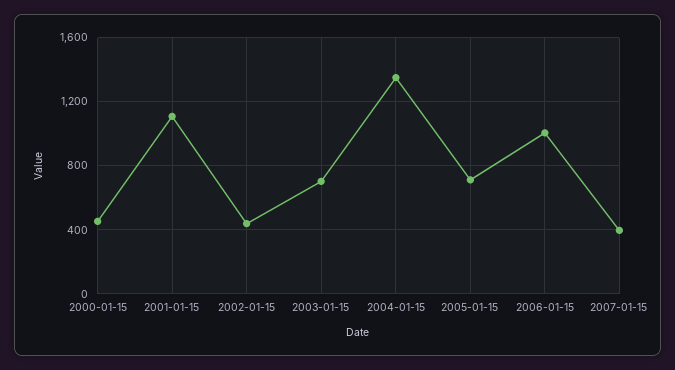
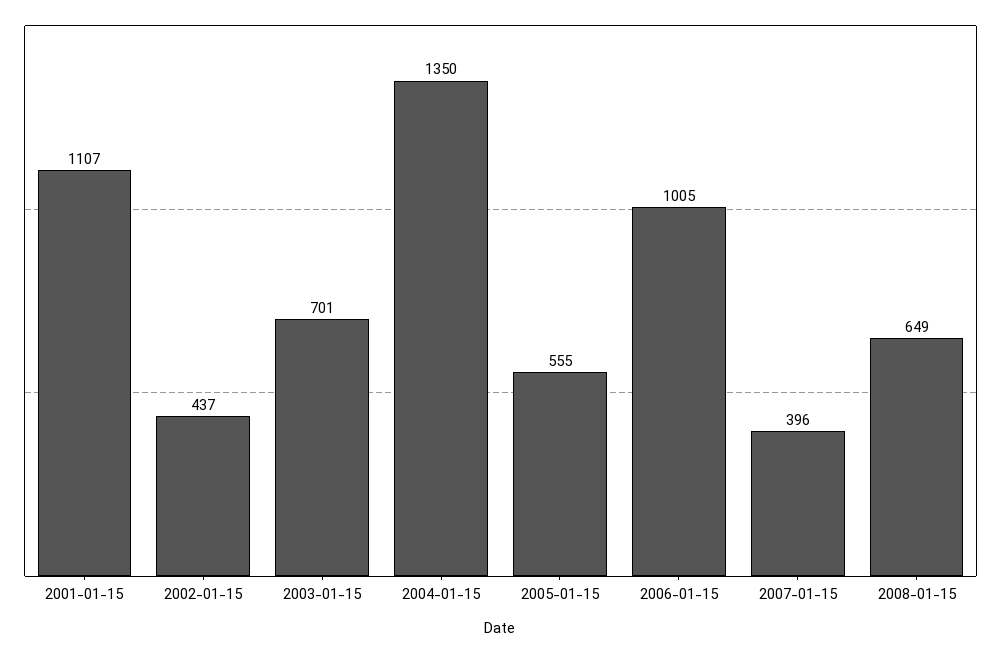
2000-01-15: 450 -> none
2005-01-15: 700 -> 555
2008-01-15: none -> 649

